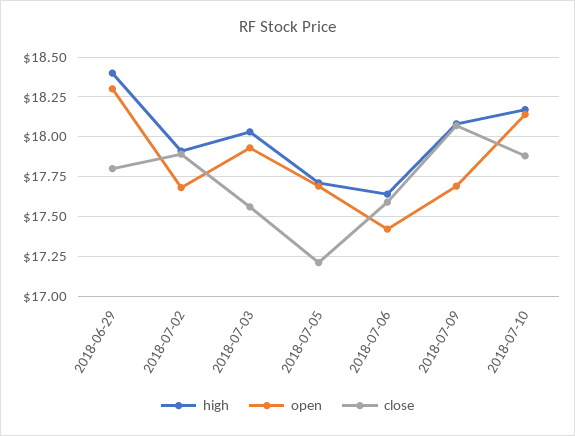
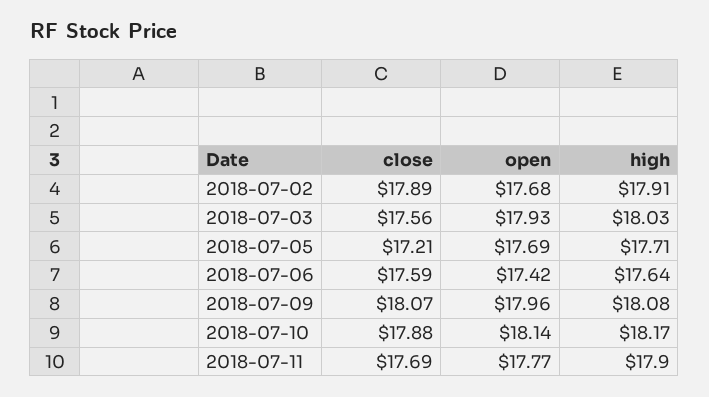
high, 2018-06-29: 18.4 -> none
open, 2018-06-29: 18.3 -> none
close, 2018-06-29: 17.8 -> none
open, 2018-07-09: 17.7 -> 17.96
close, 2018-07-11: none -> 17.69
open, 2018-07-11: none -> 17.77
high, 2018-07-11: none -> 17.9

